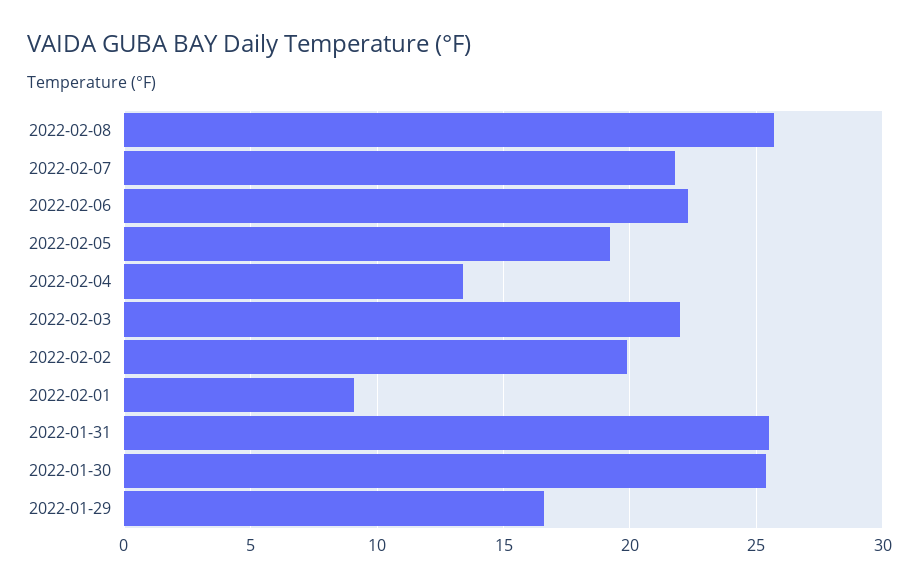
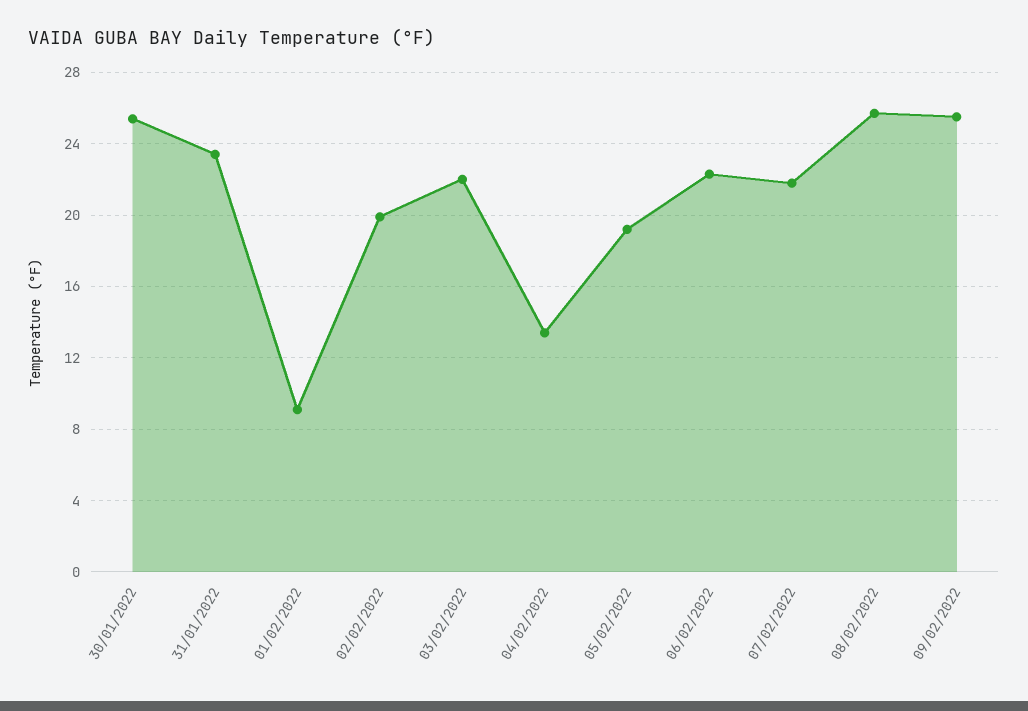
2022-01-31: 25.5 -> 23.5
2022-01-29: 16.5 -> none
09/02/2022: none -> 25.5

